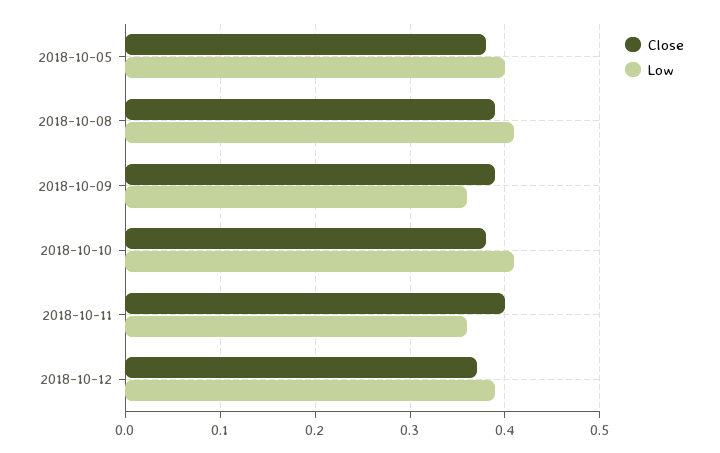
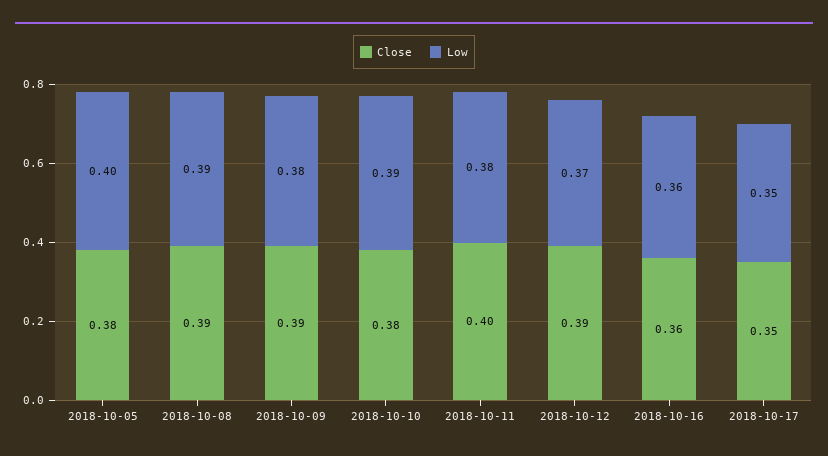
Low, 2018-10-08: 0.41 -> 0.39
Low, 2018-10-09: 0.36 -> 0.38
Low, 2018-10-10: 0.41 -> 0.39
Low, 2018-10-11: 0.36 -> 0.38
Close, 2018-10-12: 0.37 -> 0.39
Low, 2018-10-12: 0.39 -> 0.37
Close, 2018-10-16: none -> 0.36
Low, 2018-10-16: none -> 0.36
Close, 2018-10-17: none -> 0.35
Low, 2018-10-17: none -> 0.35

